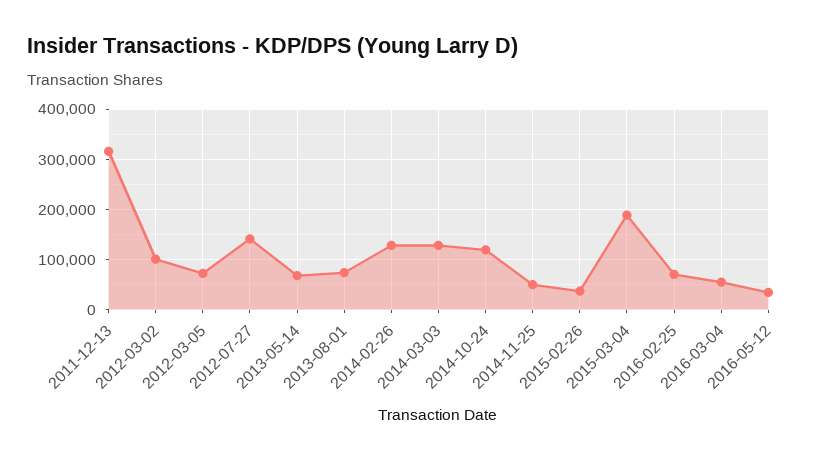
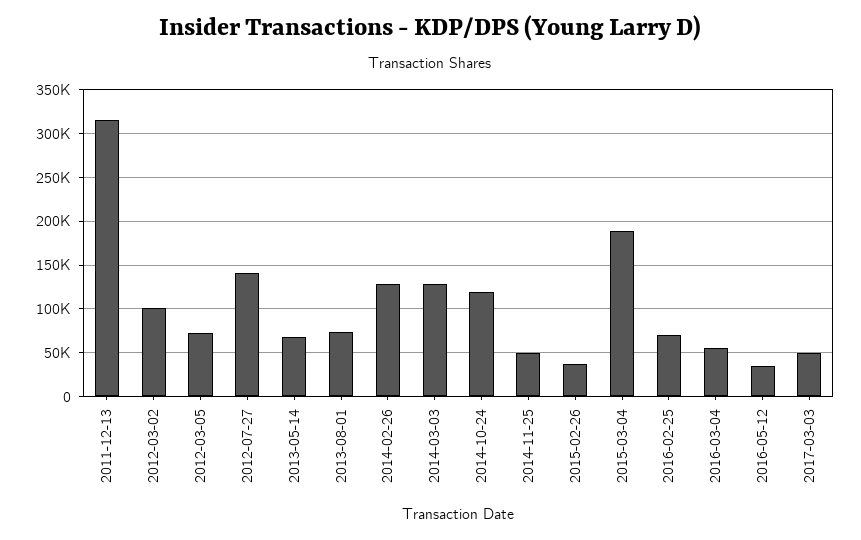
2017-03-03: none -> 50000

